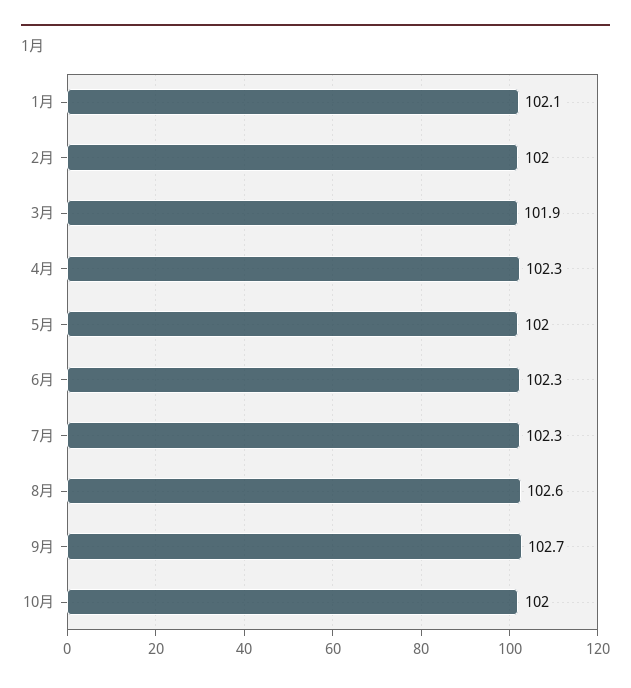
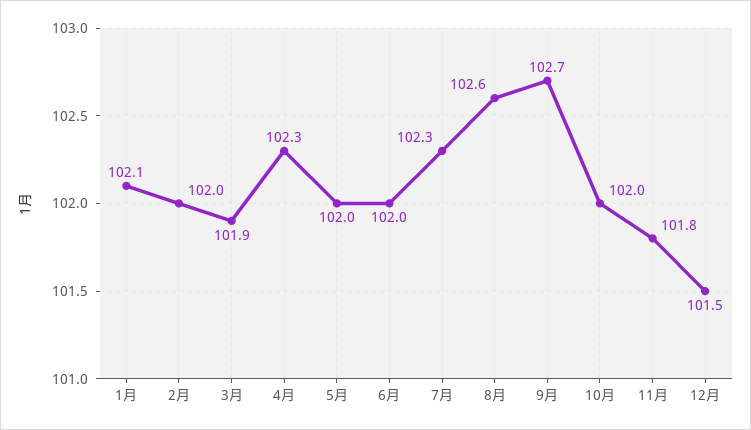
6月: 102.3 -> 102
11月: none -> 101.8
12月: none -> 101.5

